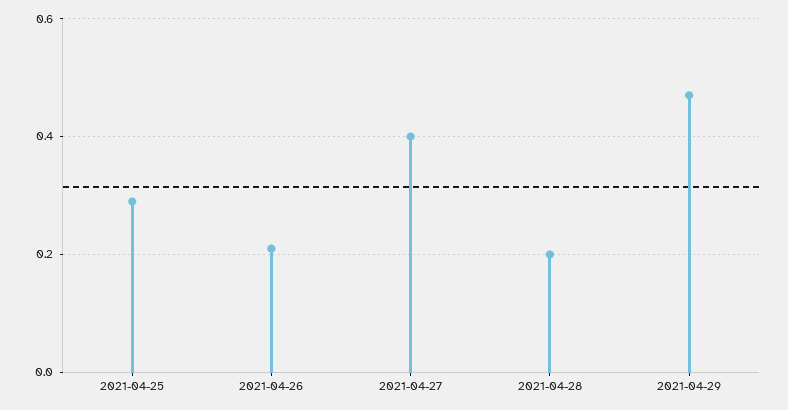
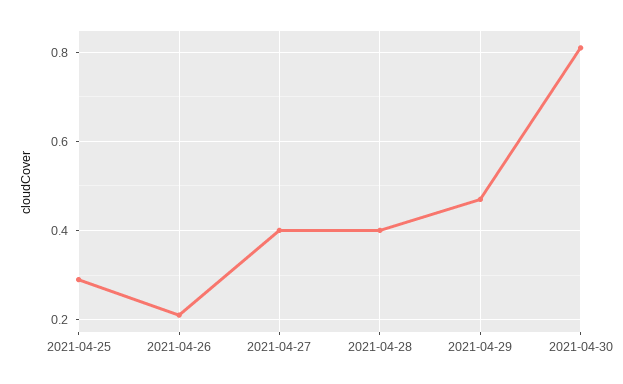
2021-04-28: 0.2 -> 0.4
2021-04-30: none -> 0.8

